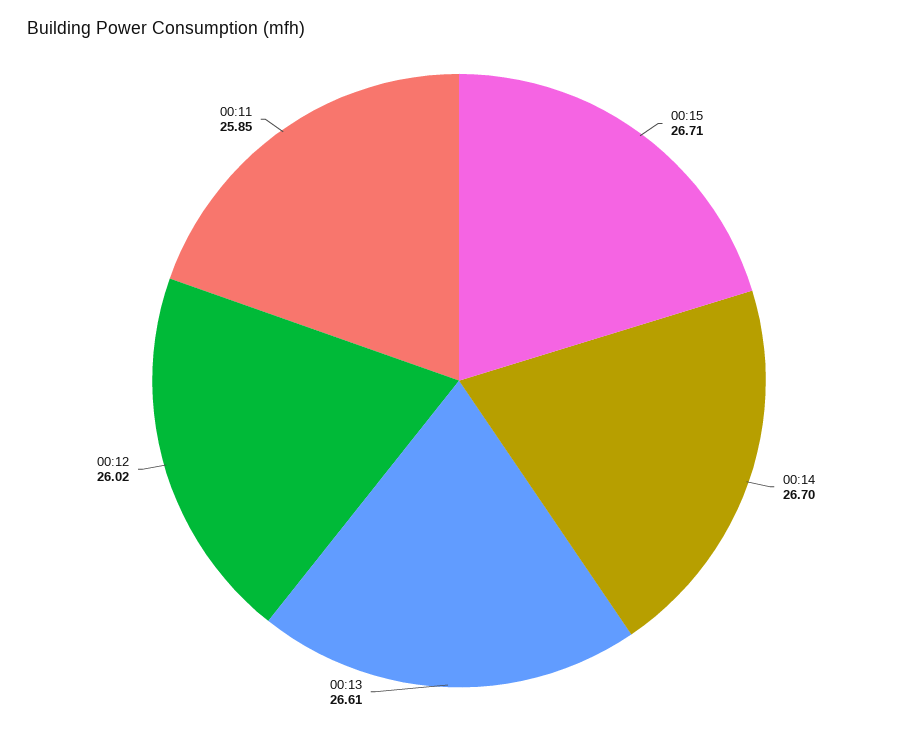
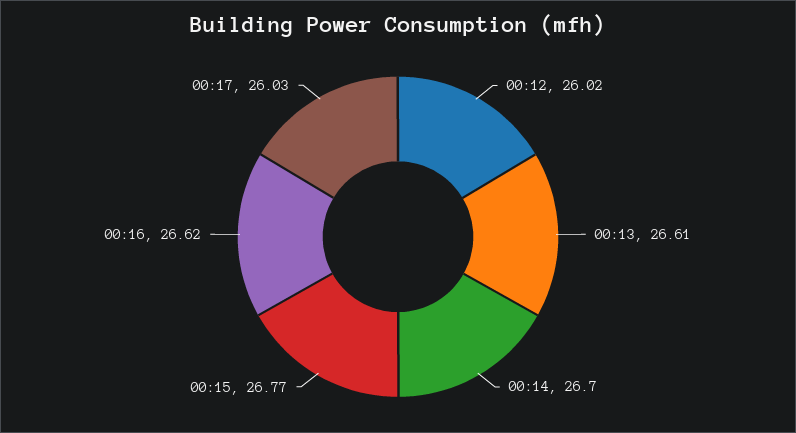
00:15: 26.71 -> 26.77
00:11: 25.85 -> none
00:16: none -> 26.62
00:17: none -> 26.03

